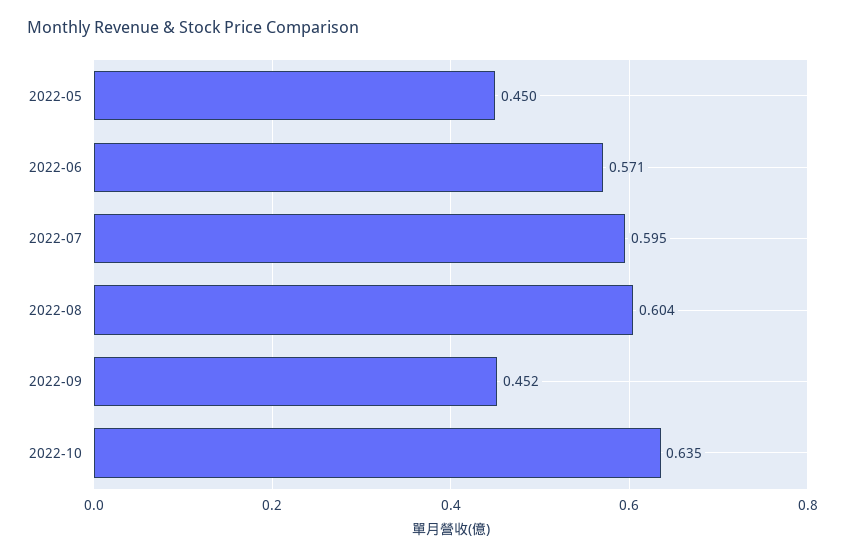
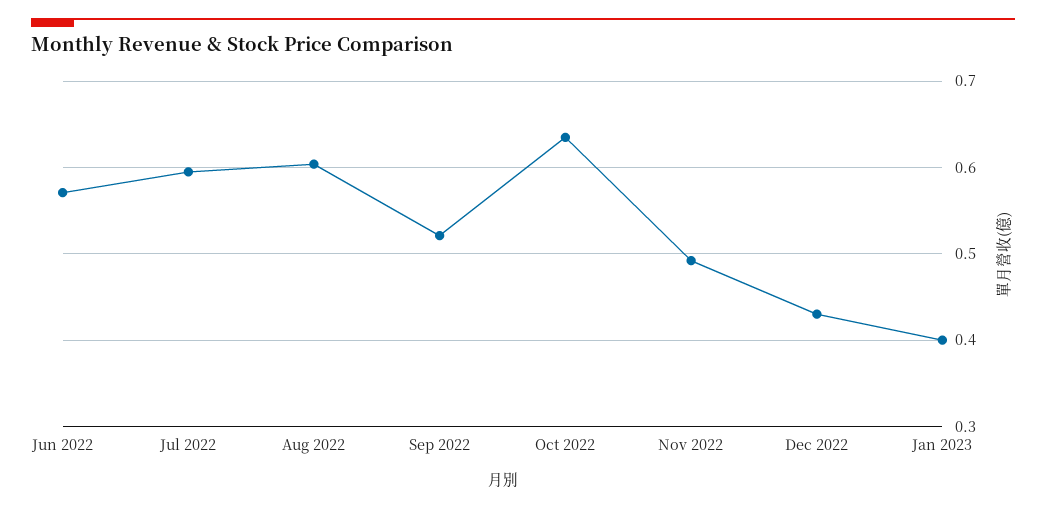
2022-05: 0.45 -> none
2022-09: 0.452 -> 0.52
Nov 2022: none -> 0.49
Dec 2022: none -> 0.43
Jan 2023: none -> 0.4

